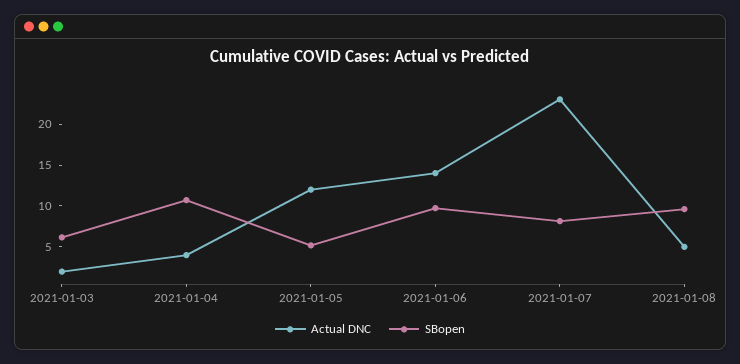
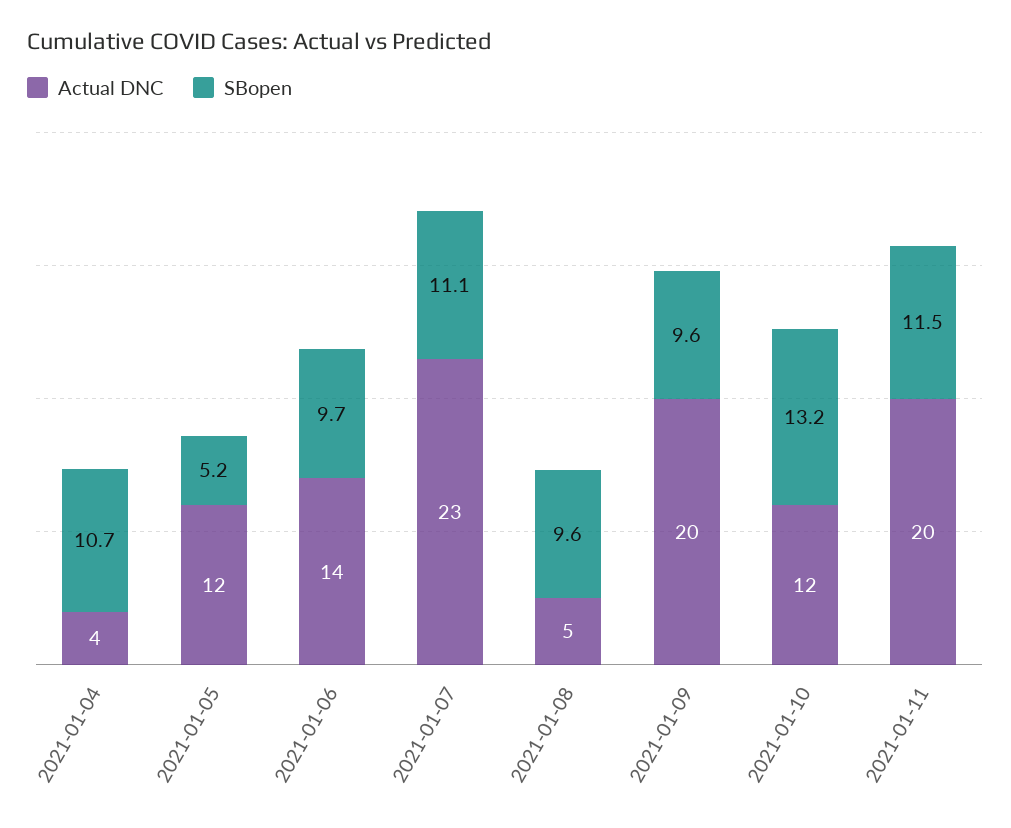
Actual DNC, 2021-01-03: 2 -> none
SBopen, 2021-01-03: 6 -> none
SBopen, 2021-01-07: 8 -> 11.1
Actual DNC, 2021-01-09: none -> 20
SBopen, 2021-01-09: none -> 9.6
Actual DNC, 2021-01-10: none -> 12
SBopen, 2021-01-10: none -> 13.2
Actual DNC, 2021-01-11: none -> 20
SBopen, 2021-01-11: none -> 11.5

